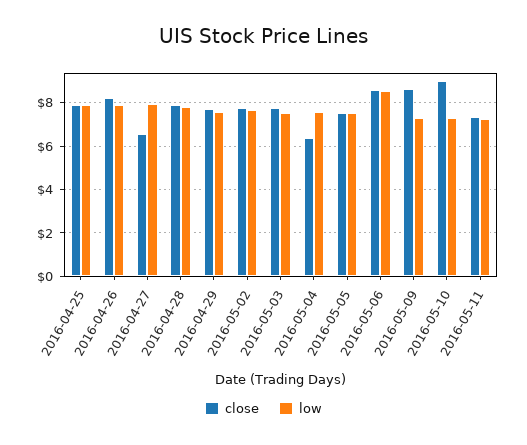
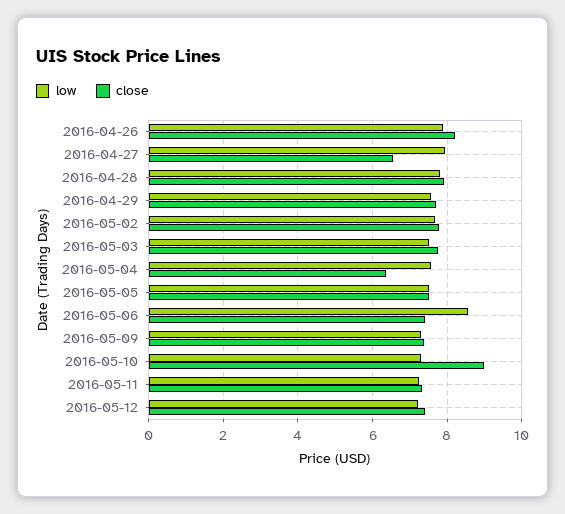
close, 2016-04-25: 8 -> none
low, 2016-04-25: 8 -> none
close, 2016-05-06: 8.5 -> 7.4
close, 2016-05-09: 8.5 -> 7.4
low, 2016-05-12: none -> 7.2
close, 2016-05-12: none -> 7.4

